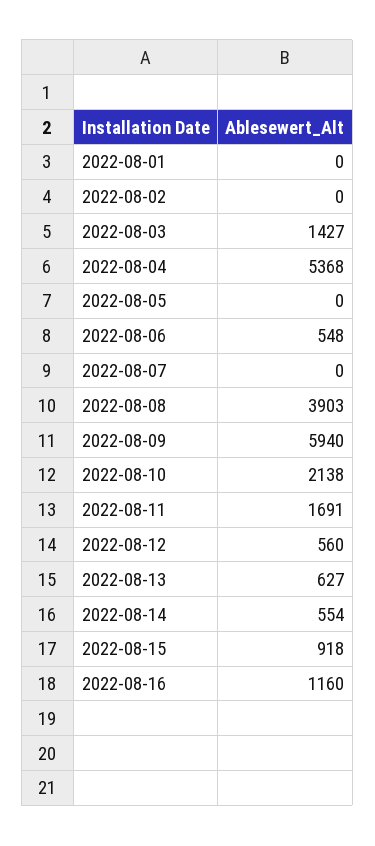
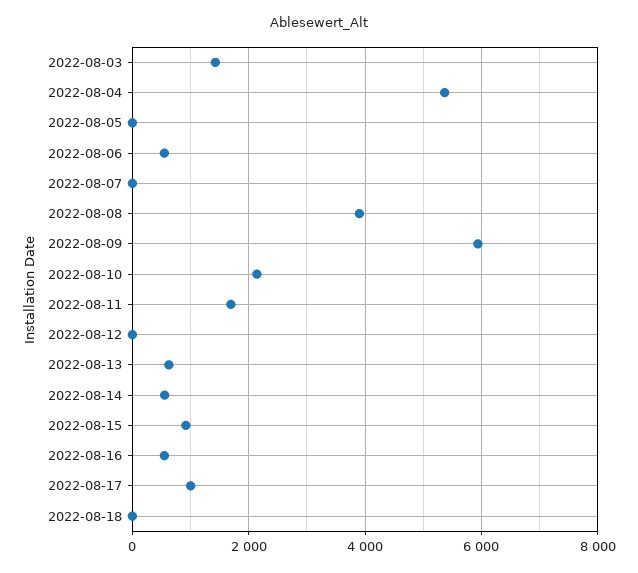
2022-08-01: 0 -> none
2022-08-02: 0 -> none
2022-08-12: 560 -> 0
2022-08-16: 1160 -> 600
2022-08-17: none -> 1000
2022-08-18: none -> 0

